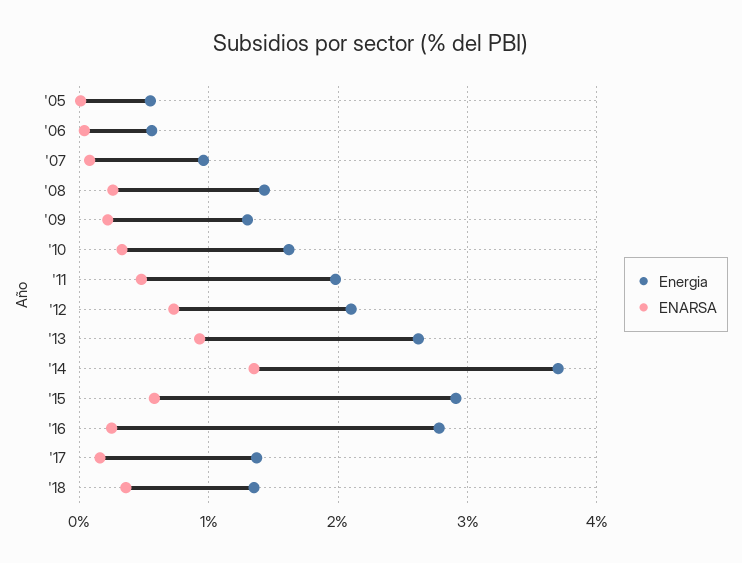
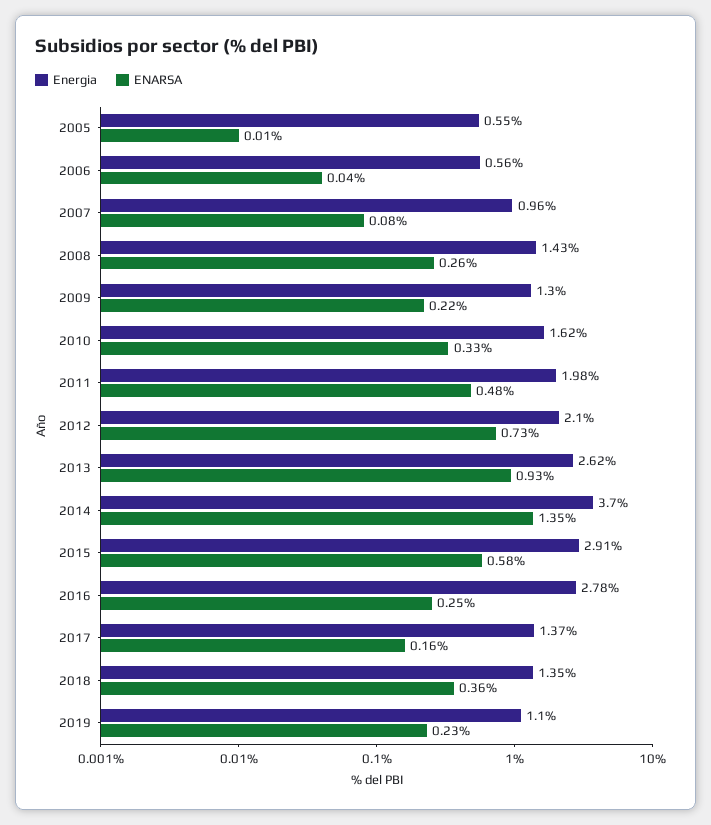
Energia, 2019: none -> 1.1
ENARSA, 2019: none -> 0.23

